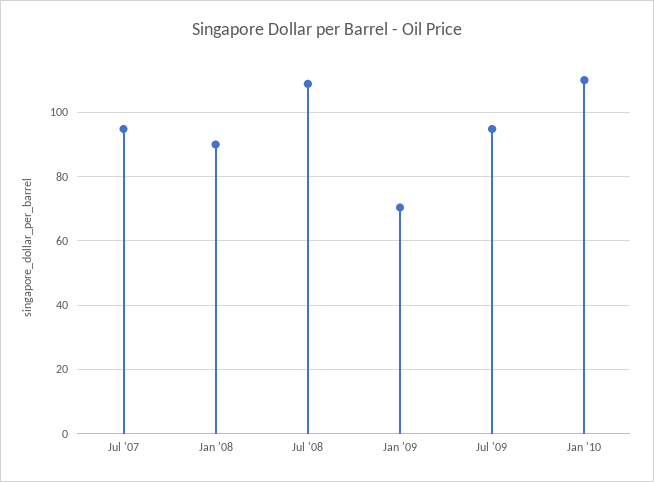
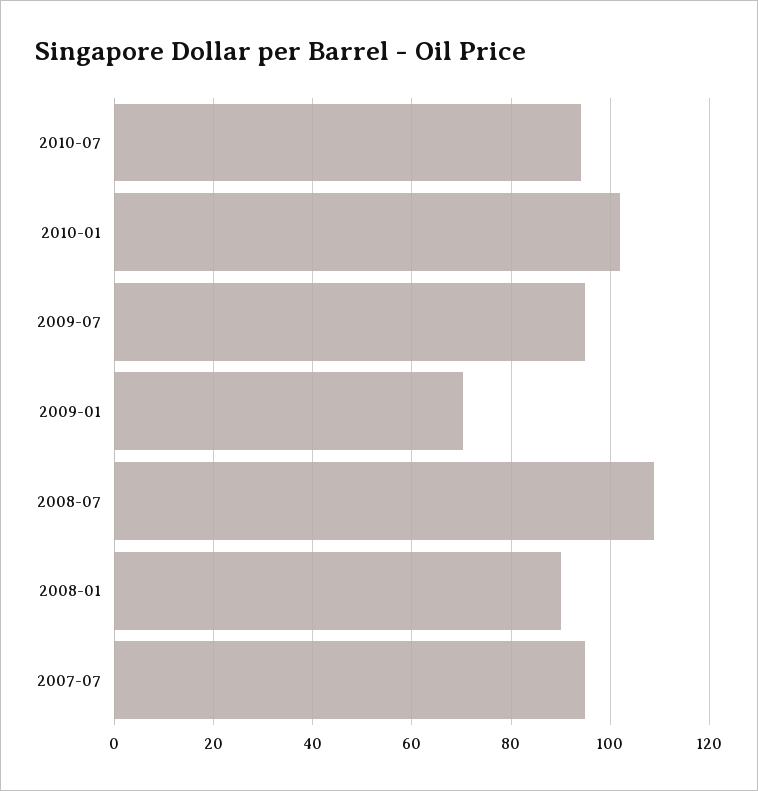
Jan '10: 110 -> 102
2010-07: none -> 94

